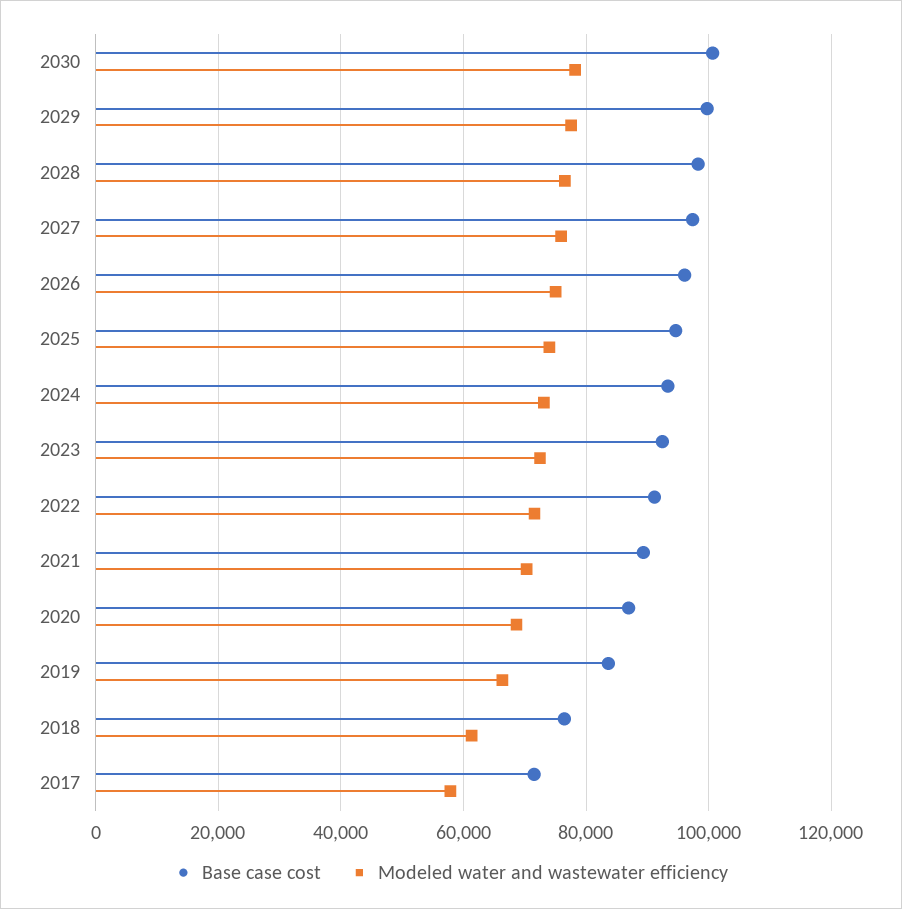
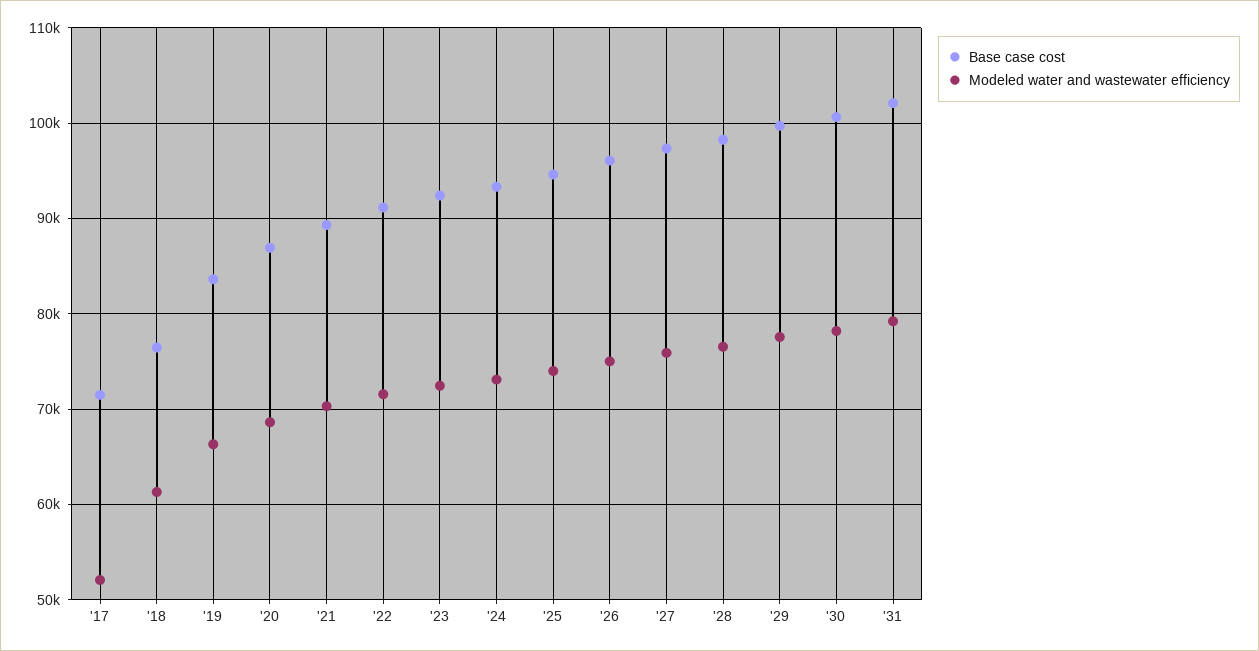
Modeled water and wastewater efficiency, 2017: 58000 -> 52000
Base case cost, '31: none -> 102000
Modeled water and wastewater efficiency, '31: none -> 79000

